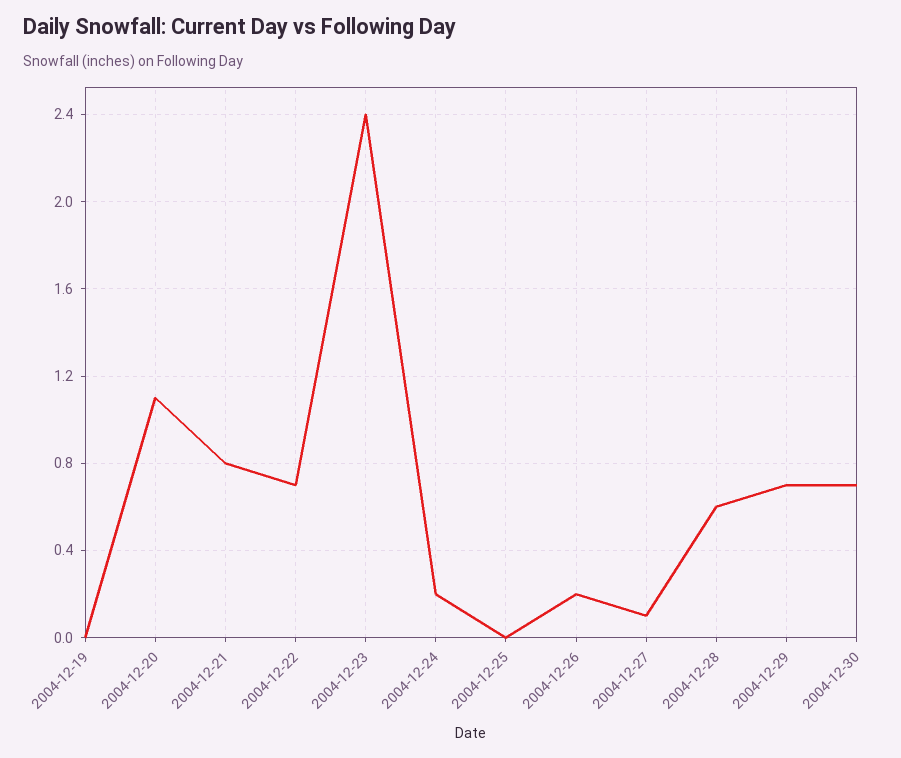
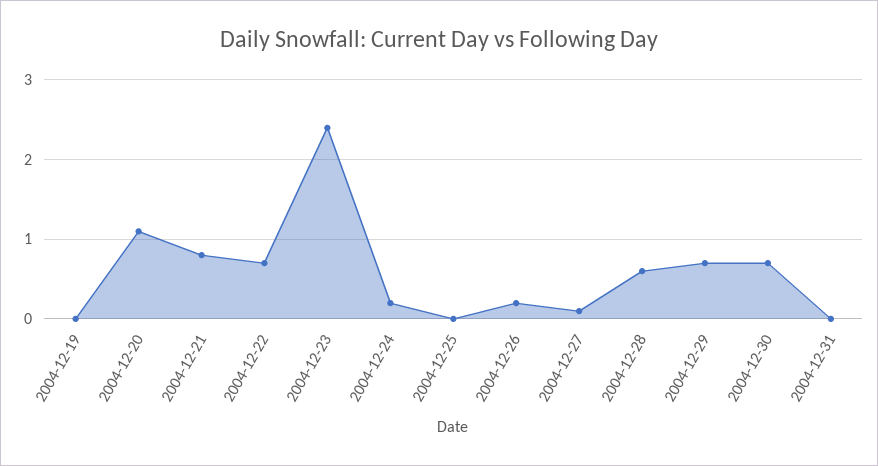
2004-12-31: none -> 0

